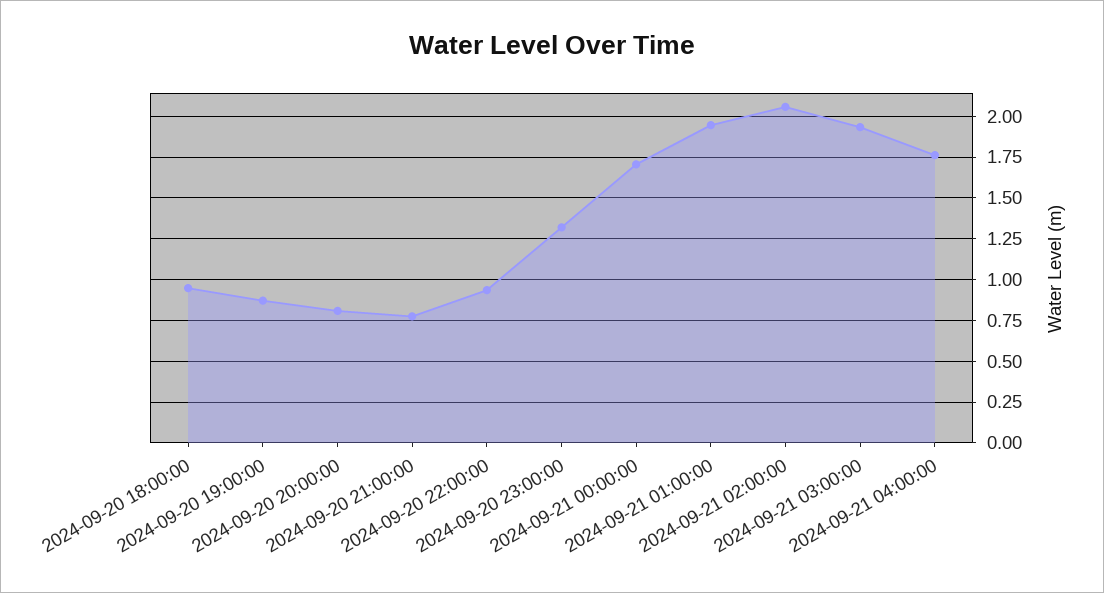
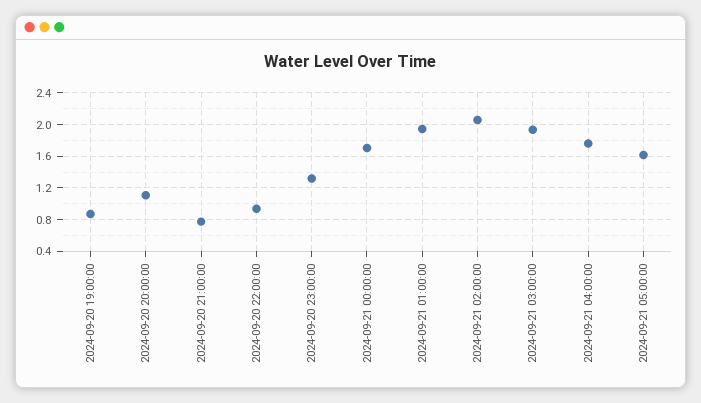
2024-09-20 18:00:00: 0.95 -> none
2024-09-20 20:00:00: 0.8 -> 1.1
2024-09-21 05:00:00: none -> 1.6

